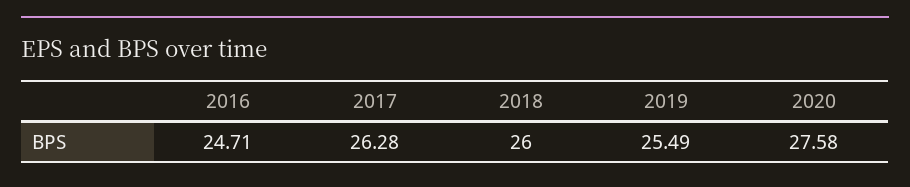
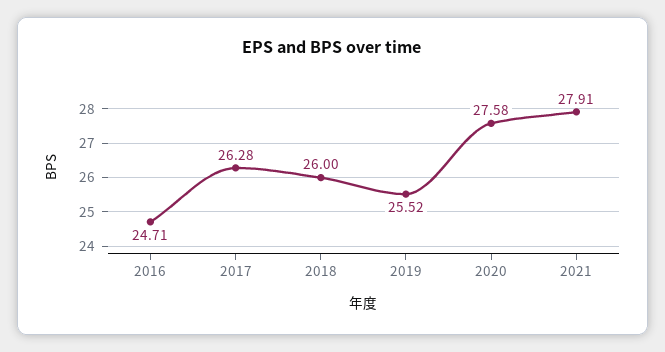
2019: 25.49 -> 25.52
2021: none -> 27.91

